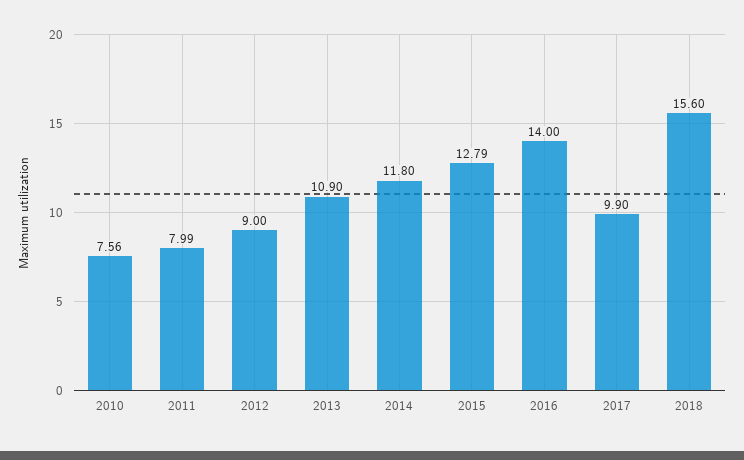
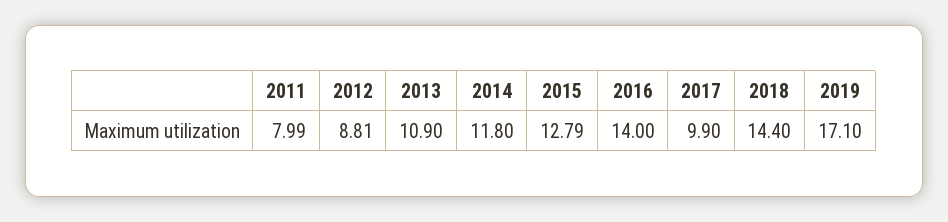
2010: 7.56 -> none
2012: 9 -> 8.81
2018: 15.6 -> 14.4
2019: none -> 17.1

